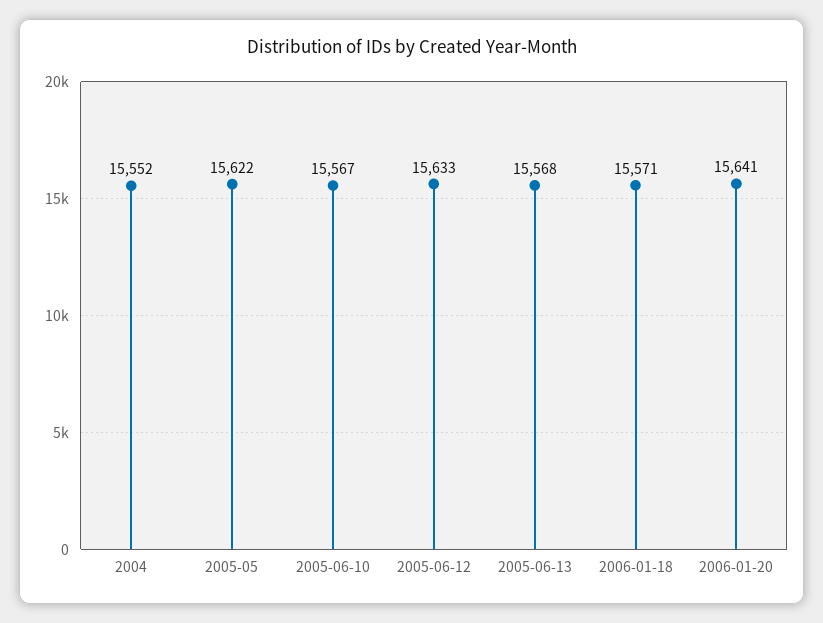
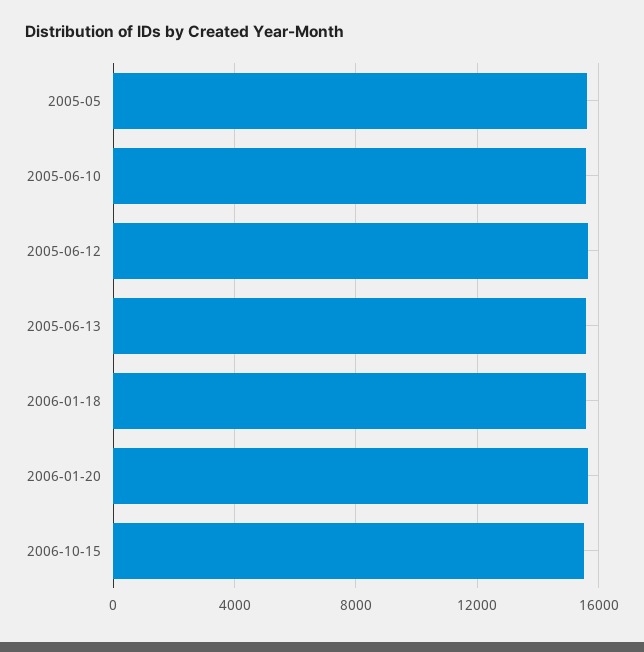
2004: 15552 -> none
2006-10-15: none -> 15500

